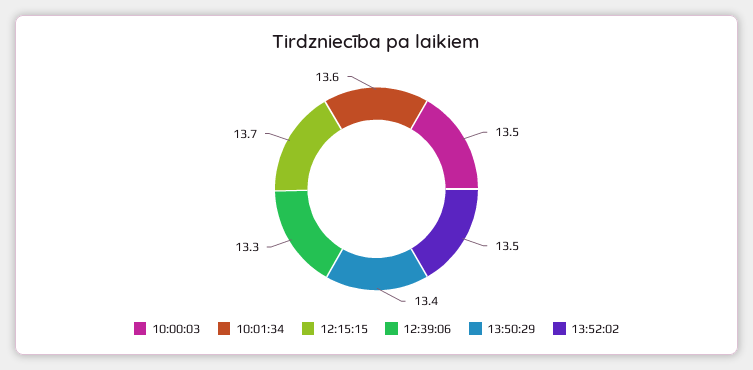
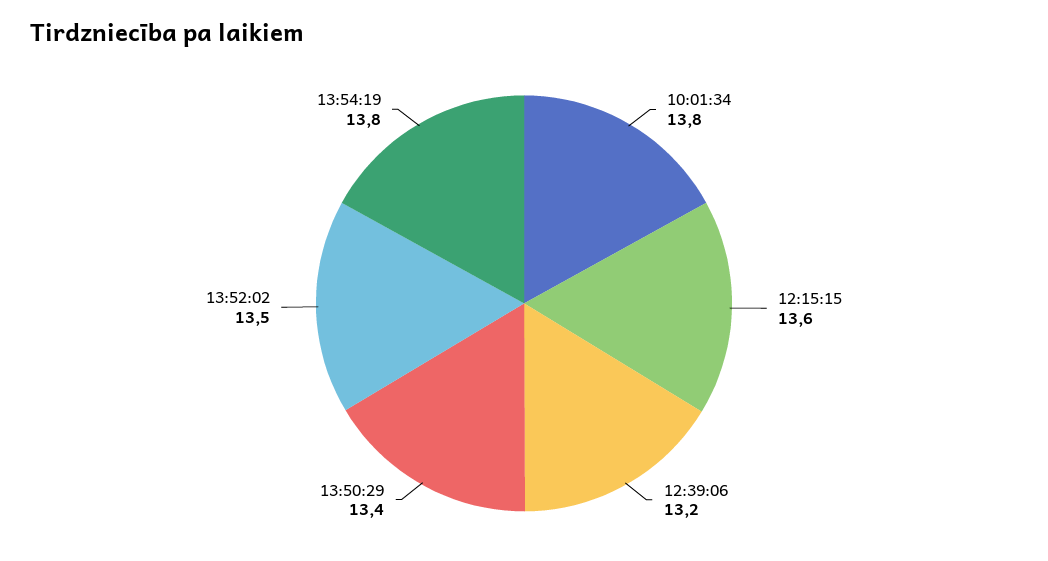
10:00:03: 13.5 -> none
10:01:34: 13.6 -> 13.8
12:15:15: 13.7 -> 13.6
12:39:06: 13.3 -> 13.2
13:54:19: none -> 13.8

